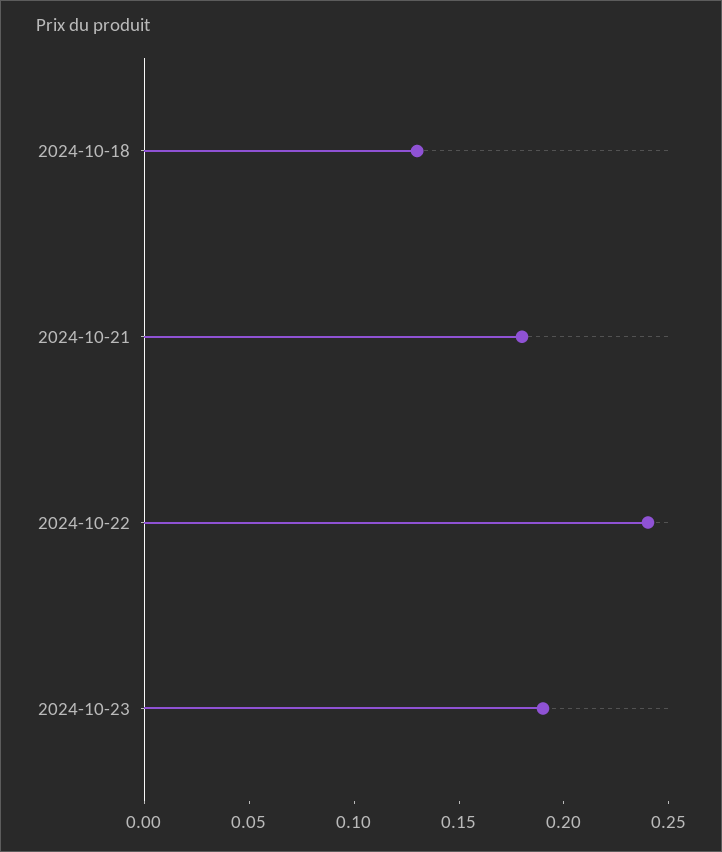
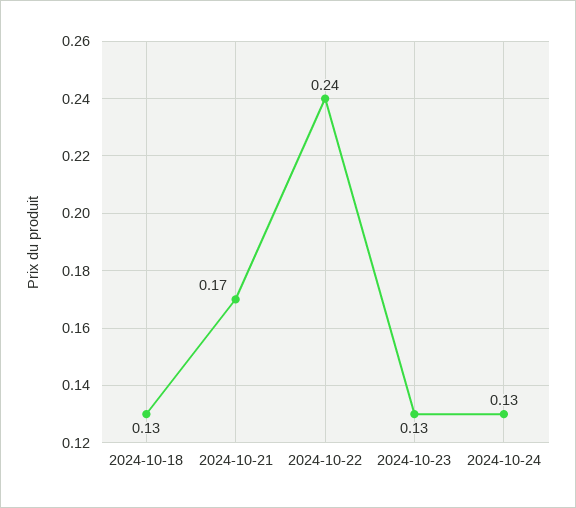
2024-10-21: 0.18 -> 0.17
2024-10-23: 0.19 -> 0.13
2024-10-24: none -> 0.13

